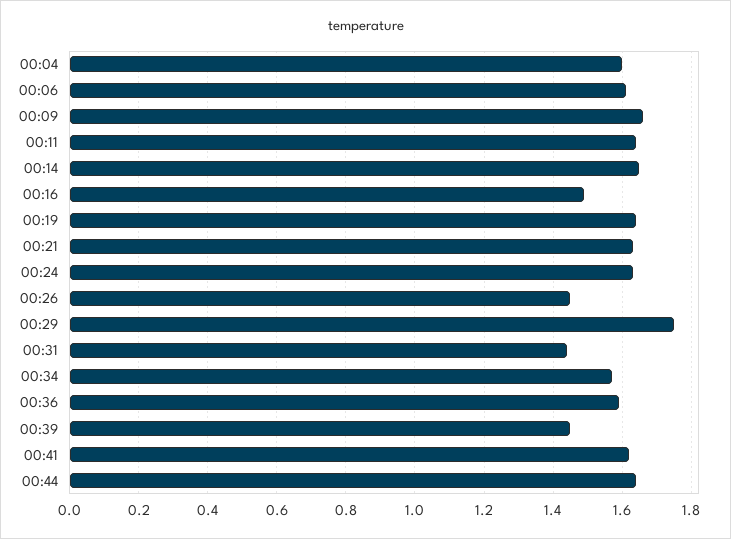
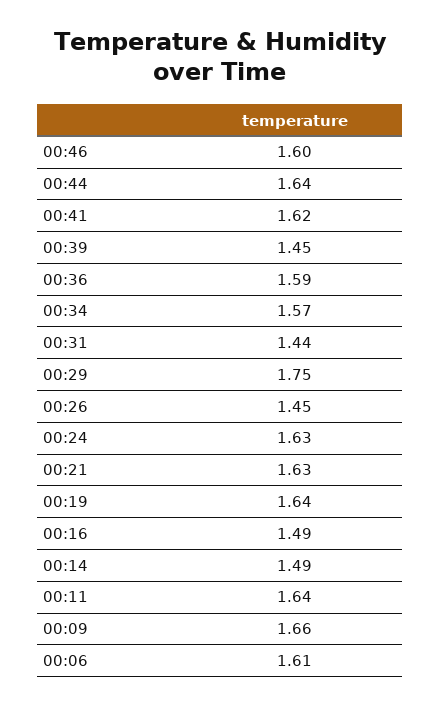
00:04: 1.6 -> none
00:14: 1.65 -> 1.49
00:46: none -> 1.6

